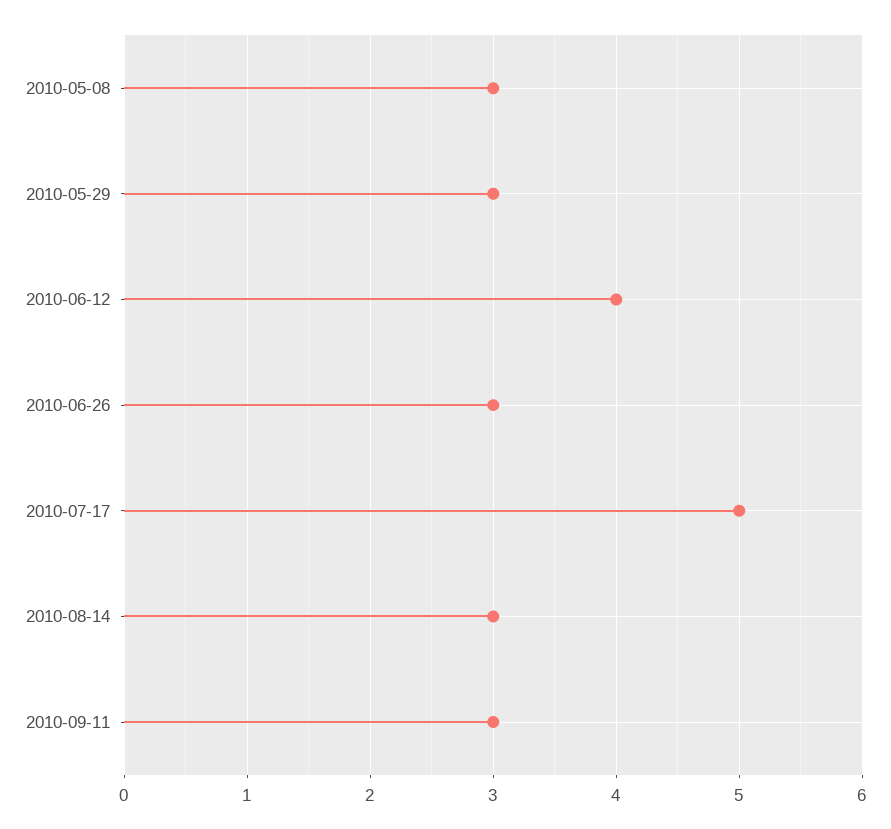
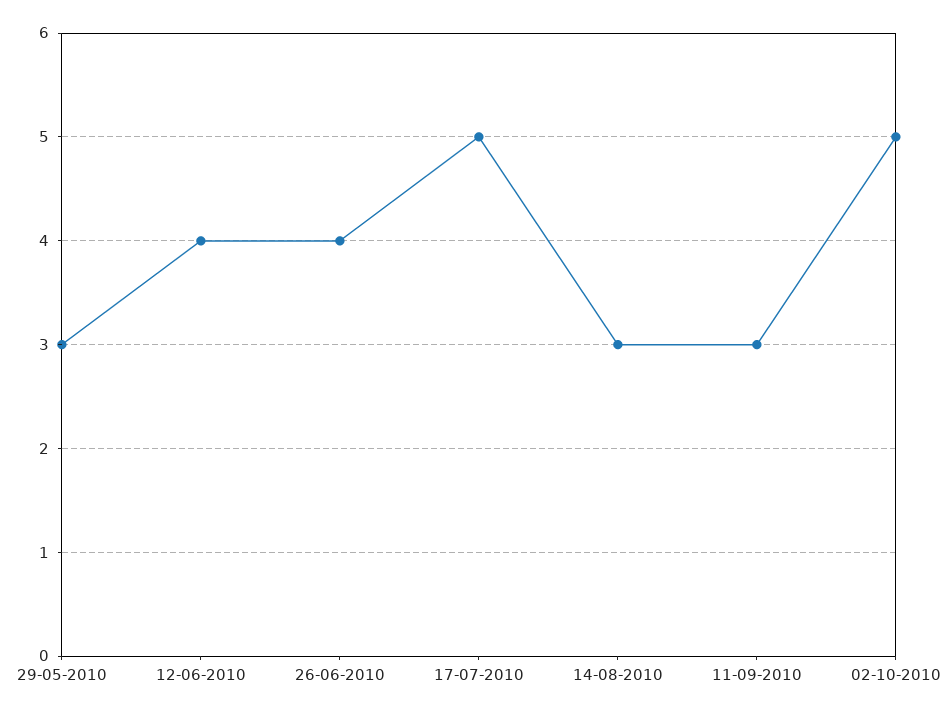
2010-05-08: 3 -> none
2010-06-26: 3 -> 4
02-10-2010: none -> 5

